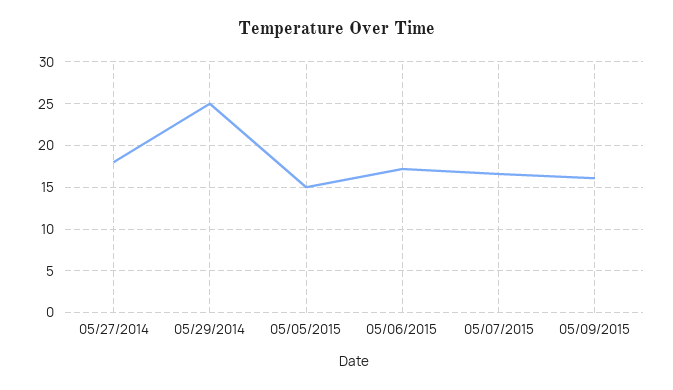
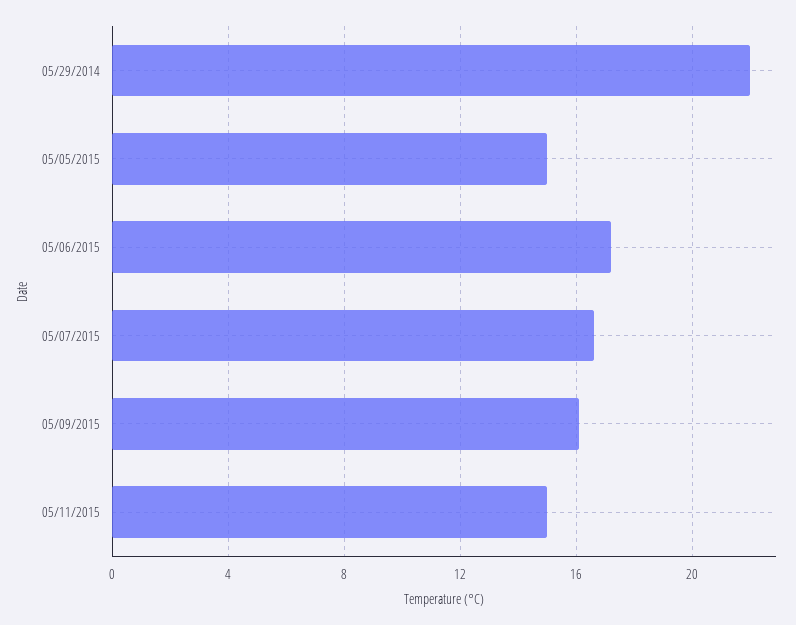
05/27/2014: 18 -> none
05/29/2014: 25 -> 22
05/11/2015: none -> 15

